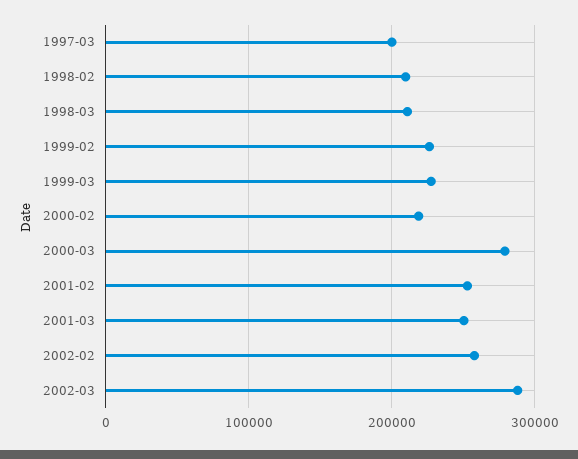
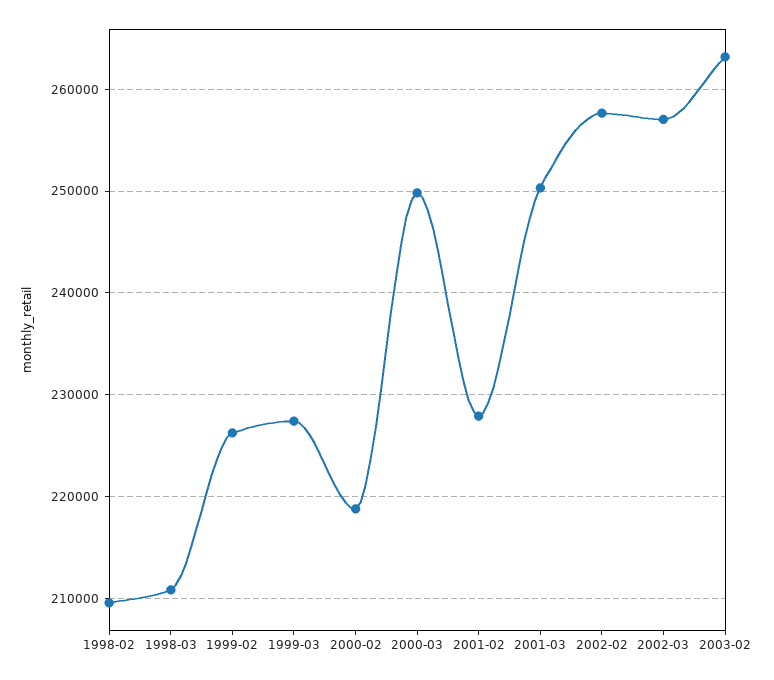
1997-03: 200000 -> none
2000-03: 280000 -> 250000
2001-02: 250000 -> 228000
2002-03: 290000 -> 257000
2003-02: none -> 263000

